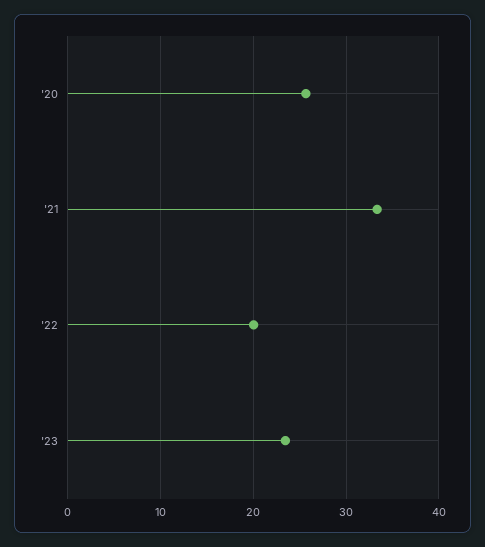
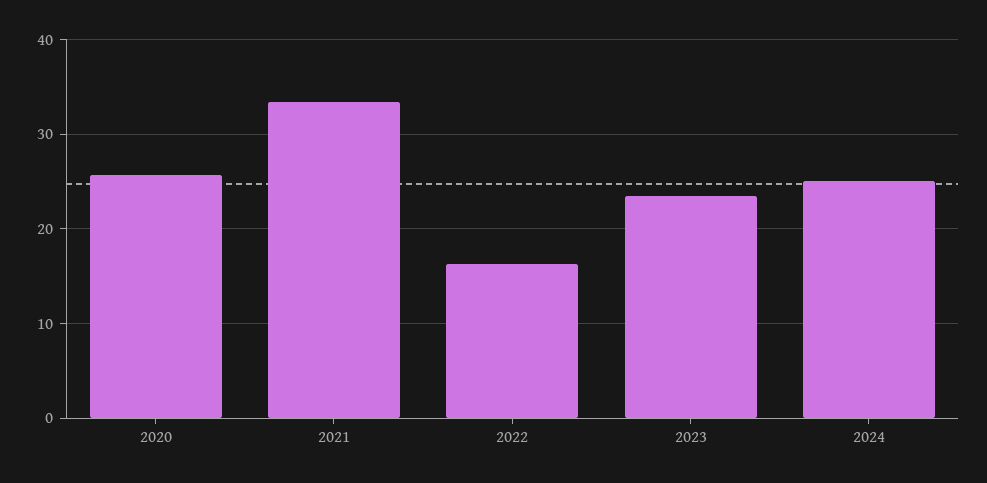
'22: 20 -> 16
2024: none -> 25

